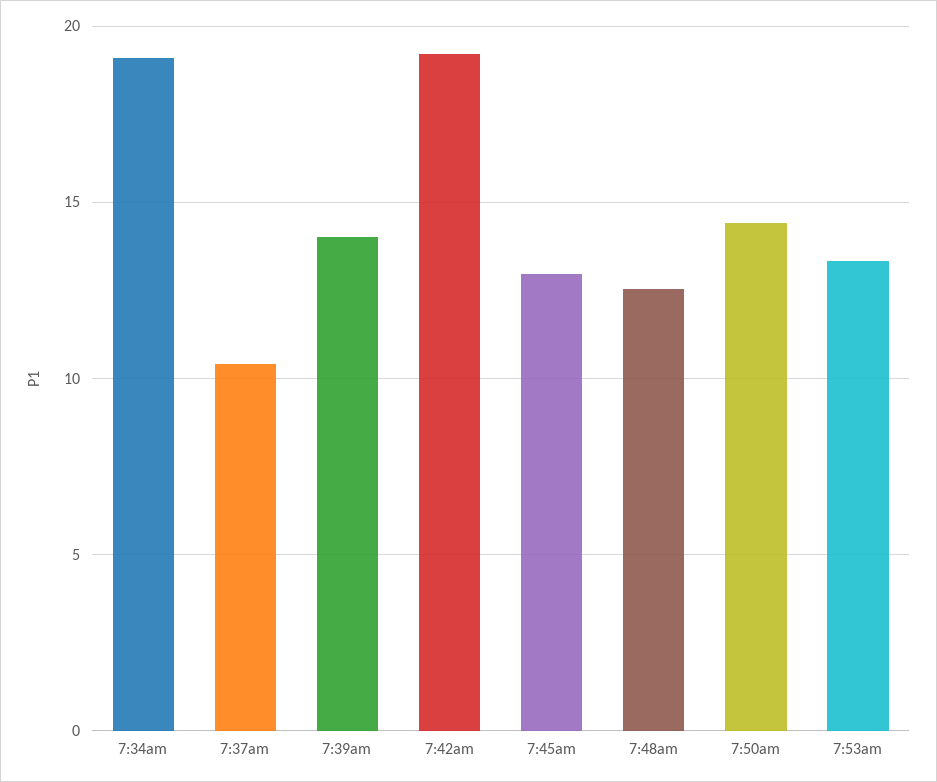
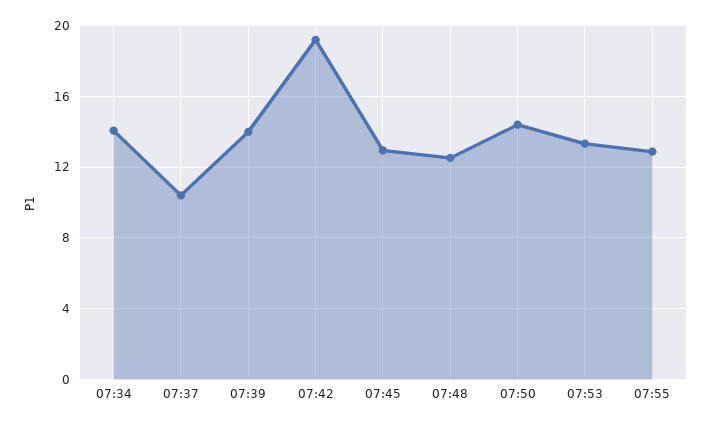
7:34am: 19 -> 14
07:55: none -> 13

